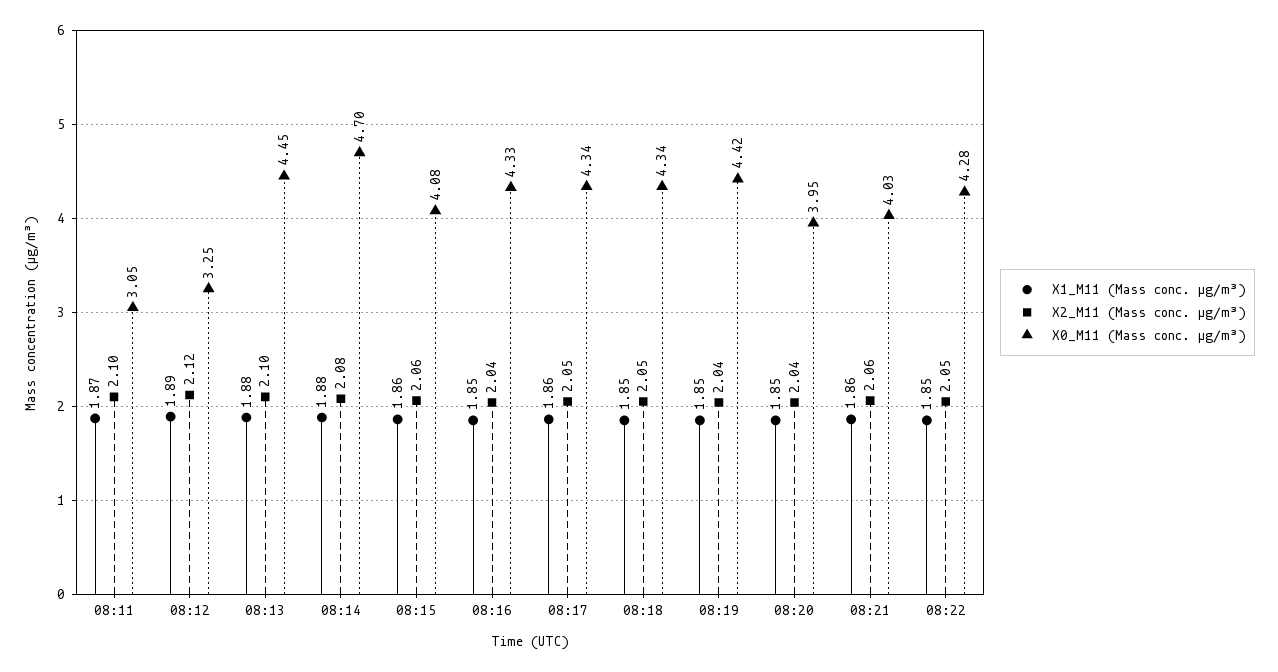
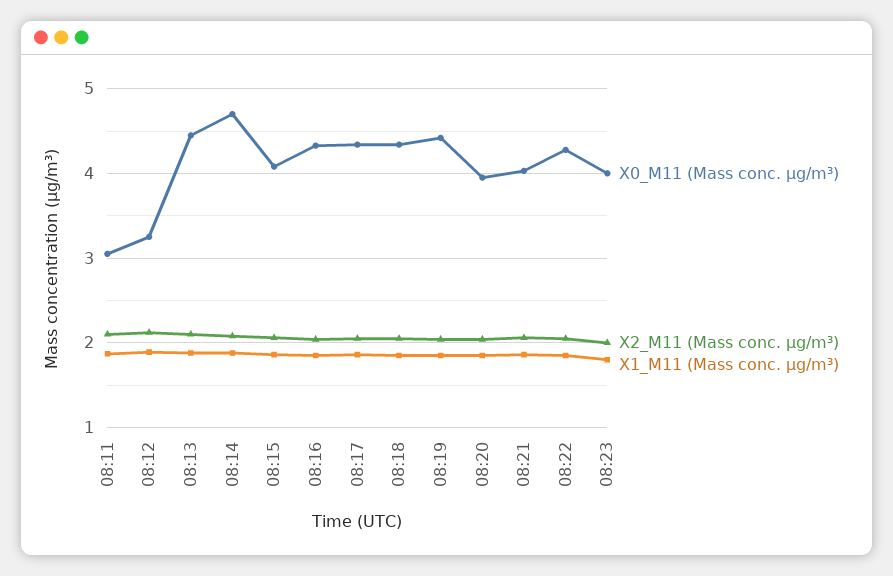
X0_M11 (Mass conc. μg/m³), 08:23: none -> 4
X2_M11 (Mass conc. μg/m³), 08:23: none -> 2
X1_M11 (Mass conc. μg/m³), 08:23: none -> 1.8

